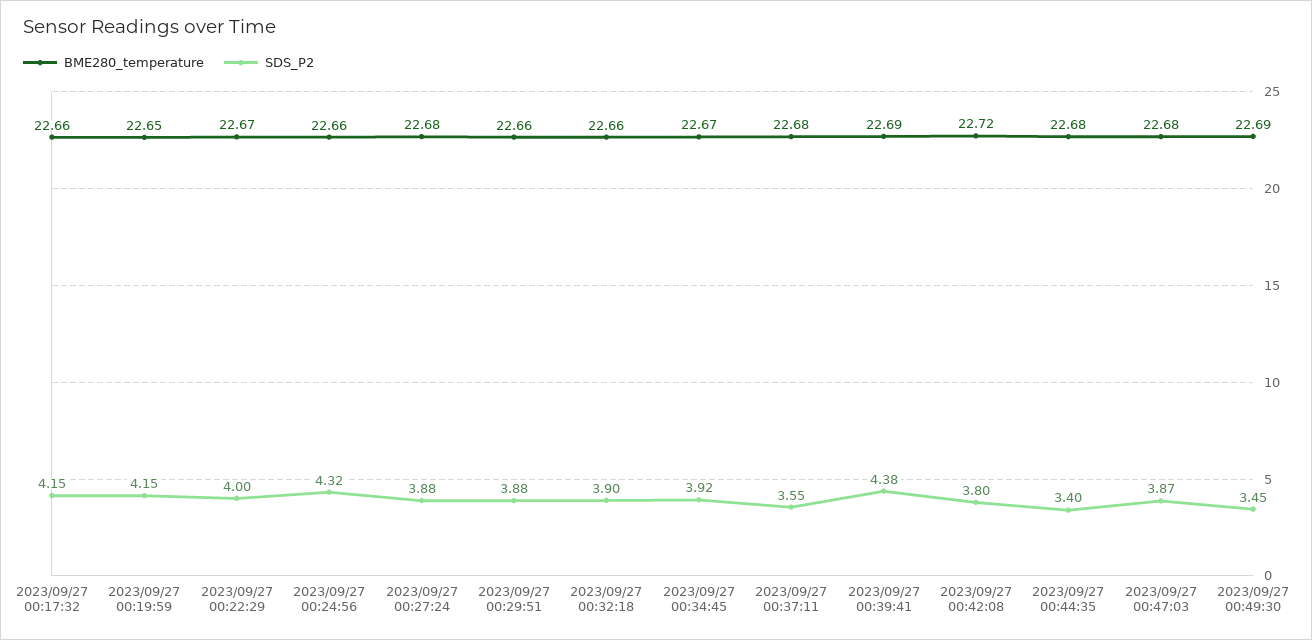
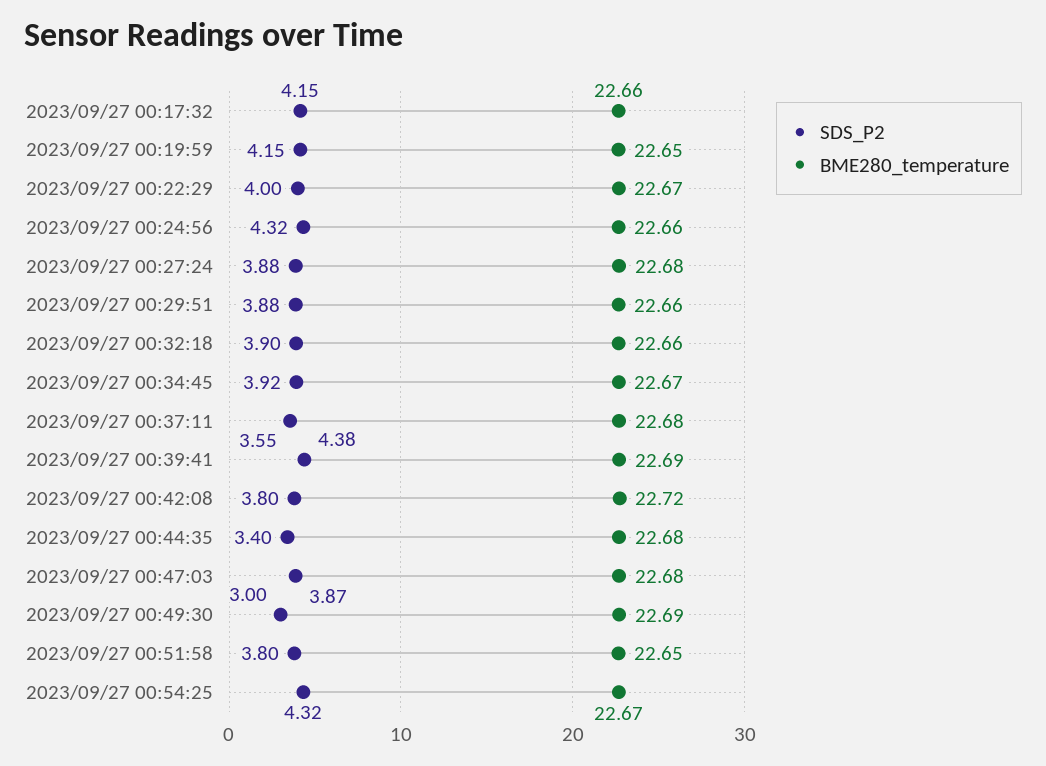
SDS_P2, 2023/09/27 00:49:30: 3.45 -> 3
SDS_P2, 2023/09/27 00:51:58: none -> 3.8
BME280_temperature, 2023/09/27 00:51:58: none -> 22.65
SDS_P2, 2023/09/27 00:54:25: none -> 4.32
BME280_temperature, 2023/09/27 00:54:25: none -> 22.67

